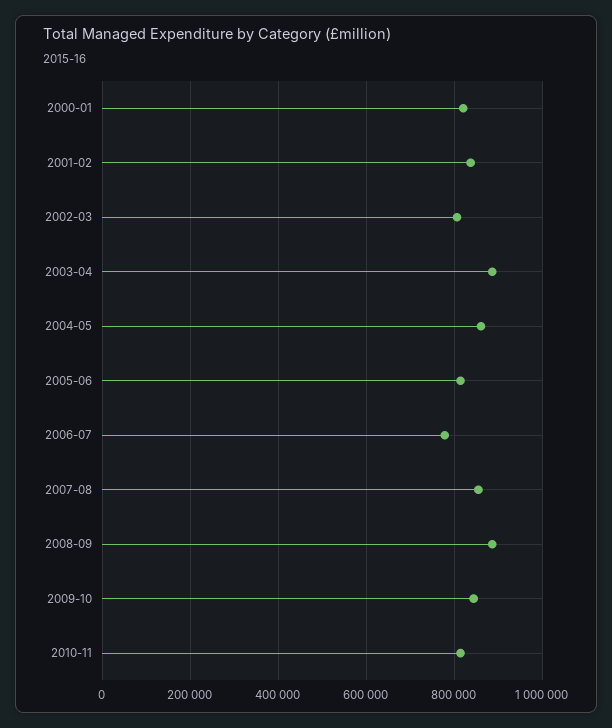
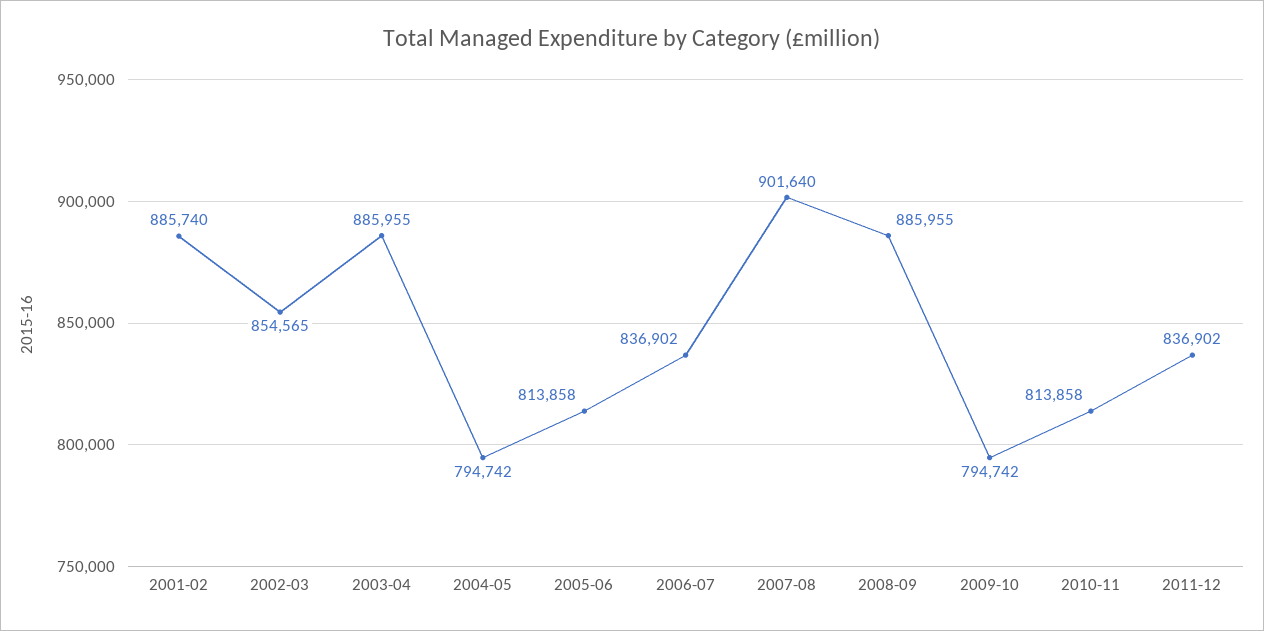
2000-01: 820000 -> none
2001-02: 840000 -> 885740
2002-03: 800000 -> 854565
2004-05: 860000 -> 794742
2006-07: 780000 -> 836902
2007-08: 860000 -> 901640
2009-10: 840000 -> 794742
2011-12: none -> 836902

